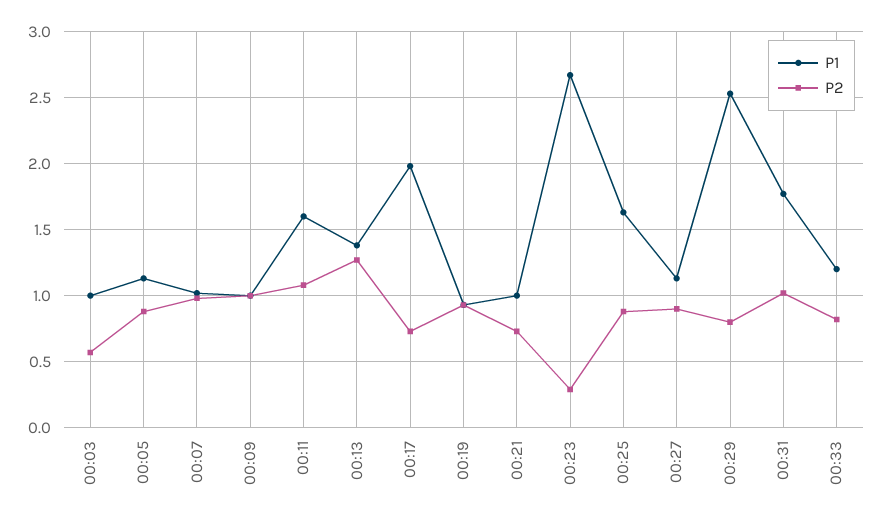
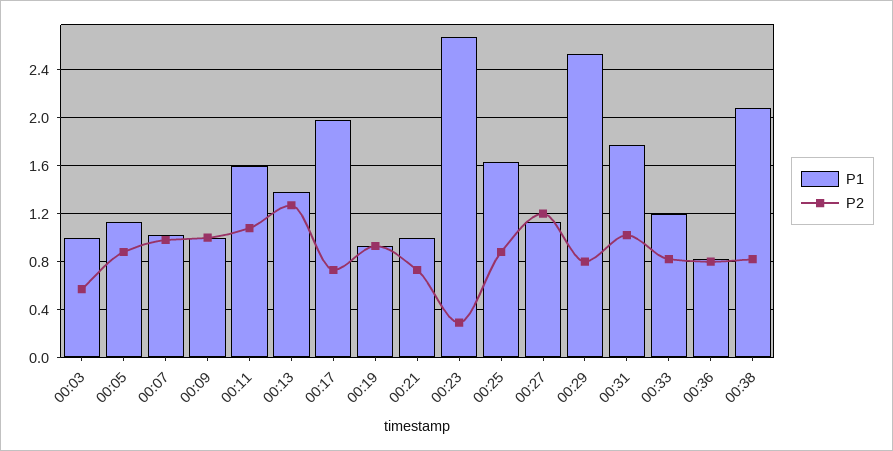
P2, 00:27: 0.9 -> 1.2
P1, 00:36: none -> 0.8
P2, 00:36: none -> 0.8
P1, 00:38: none -> 2.1
P2, 00:38: none -> 0.8

